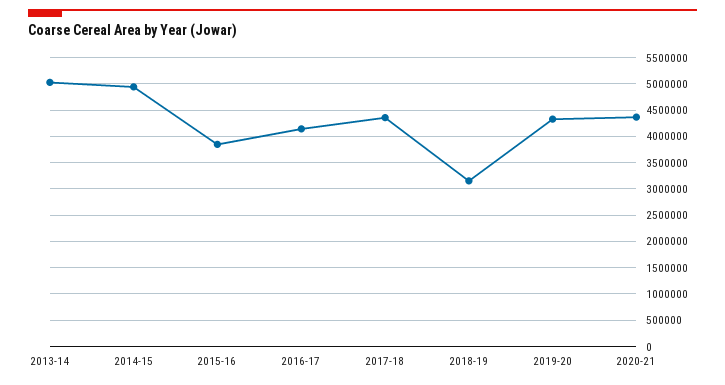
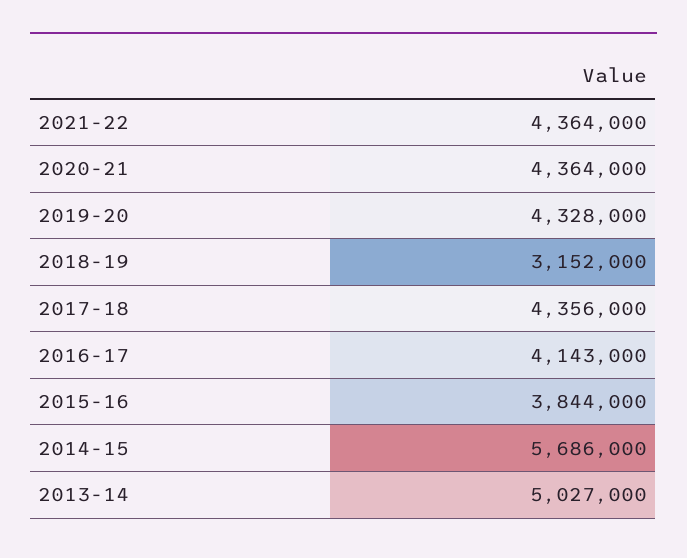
2014-15: 5000000 -> 5686000
2021-22: none -> 4364000

